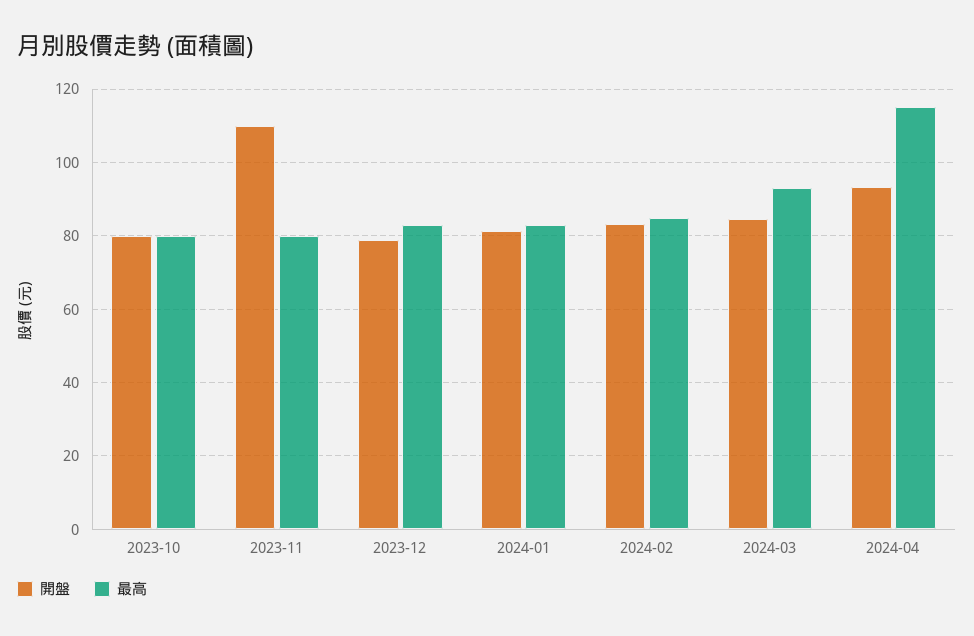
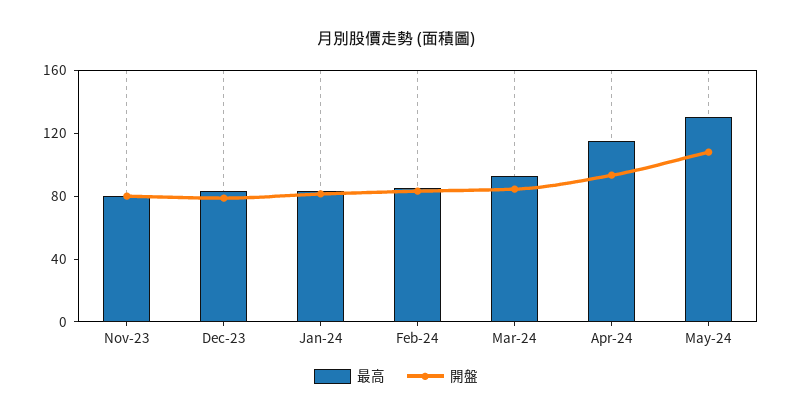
開盤, 2023-10: 80 -> none
最高, 2023-10: 80 -> none
開盤, 2023-11: 110 -> 80
最高, May-24: none -> 130
開盤, May-24: none -> 110

